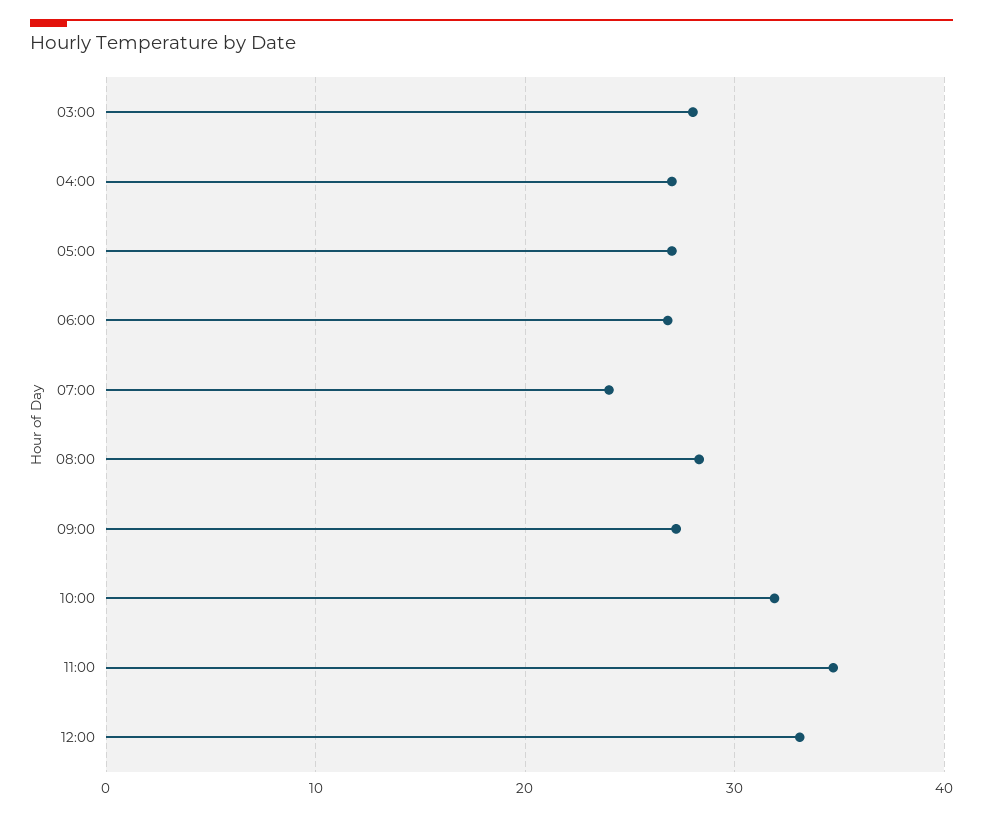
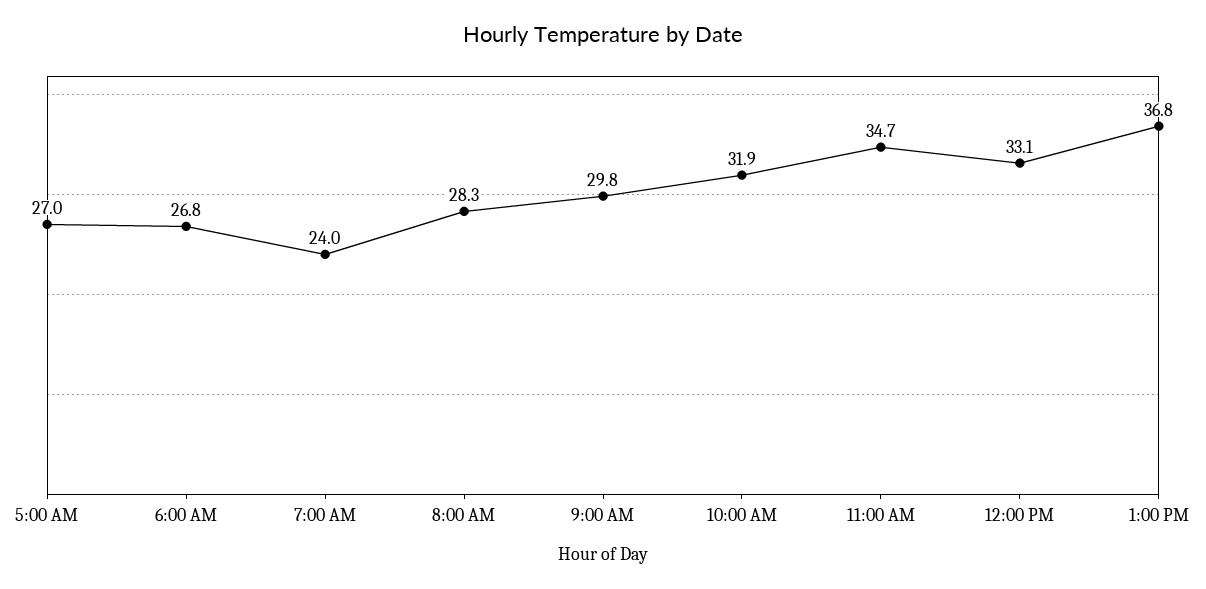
03:00: 28 -> none
04:00: 27 -> none
09:00: 27 -> 29.8
1:00 PM: none -> 36.8

